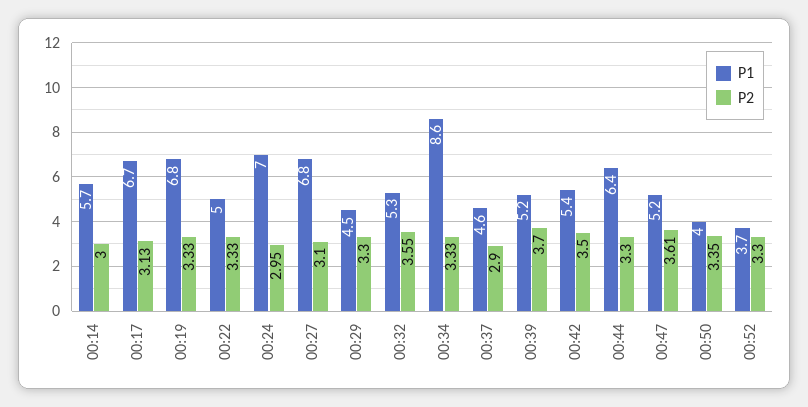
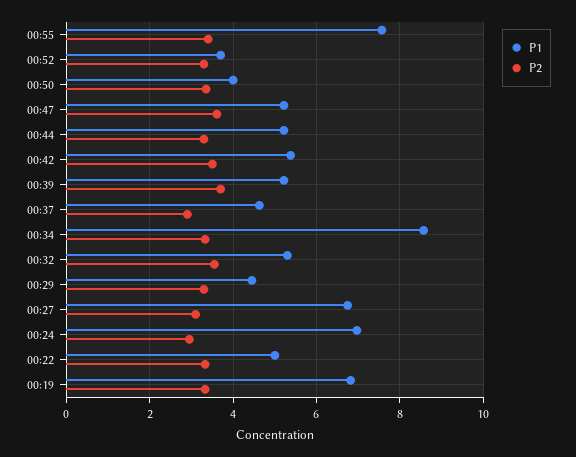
P1, 00:14: 5.7 -> none
P2, 00:14: 3 -> none
P1, 00:17: 6.7 -> none
P2, 00:17: 3.13 -> none
P1, 00:44: 6.4 -> 5.2
P1, 00:55: none -> 7.6
P2, 00:55: none -> 3.4

